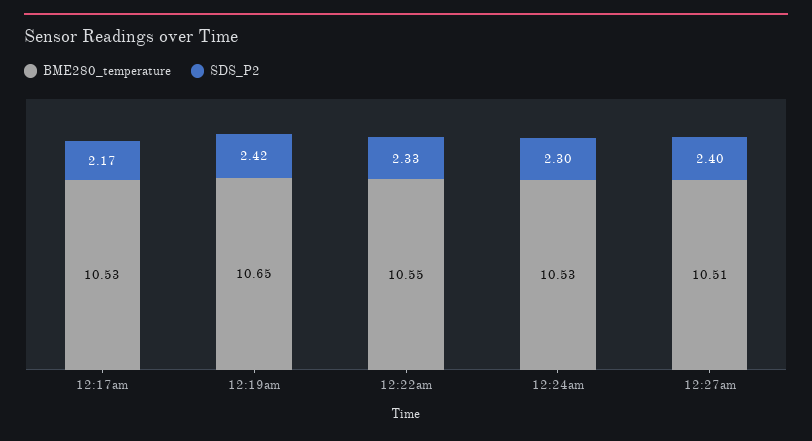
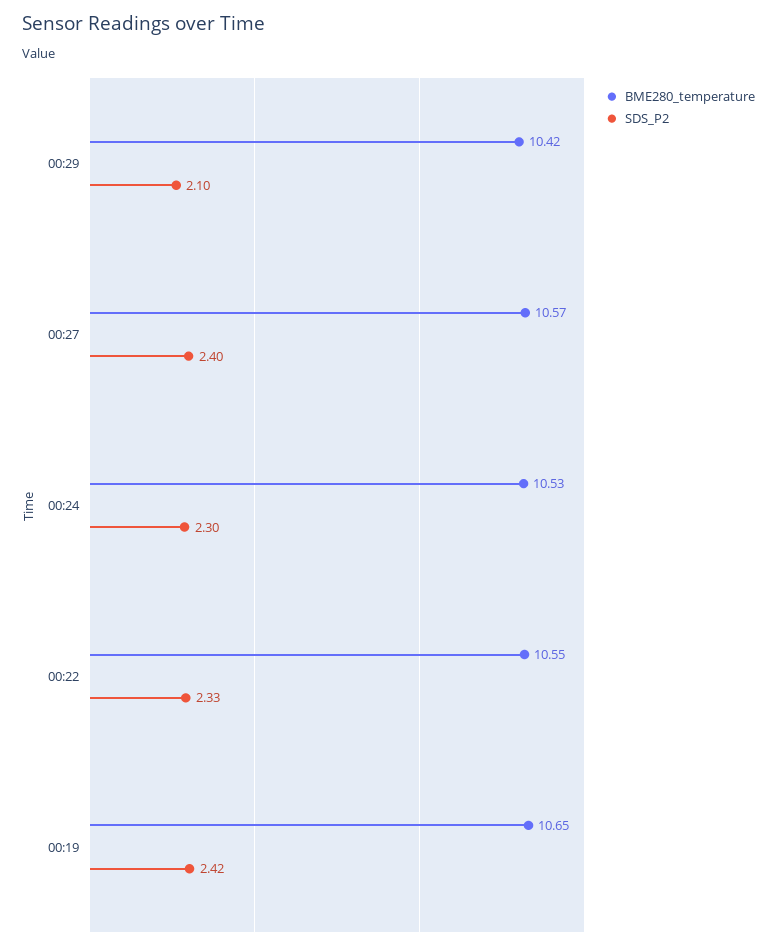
BME280_temperature, 12:17am: 10.53 -> none
SDS_P2, 12:17am: 2.17 -> none
BME280_temperature, 12:27am: 10.51 -> 10.57
BME280_temperature, 00:29: none -> 10.42
SDS_P2, 00:29: none -> 2.1

